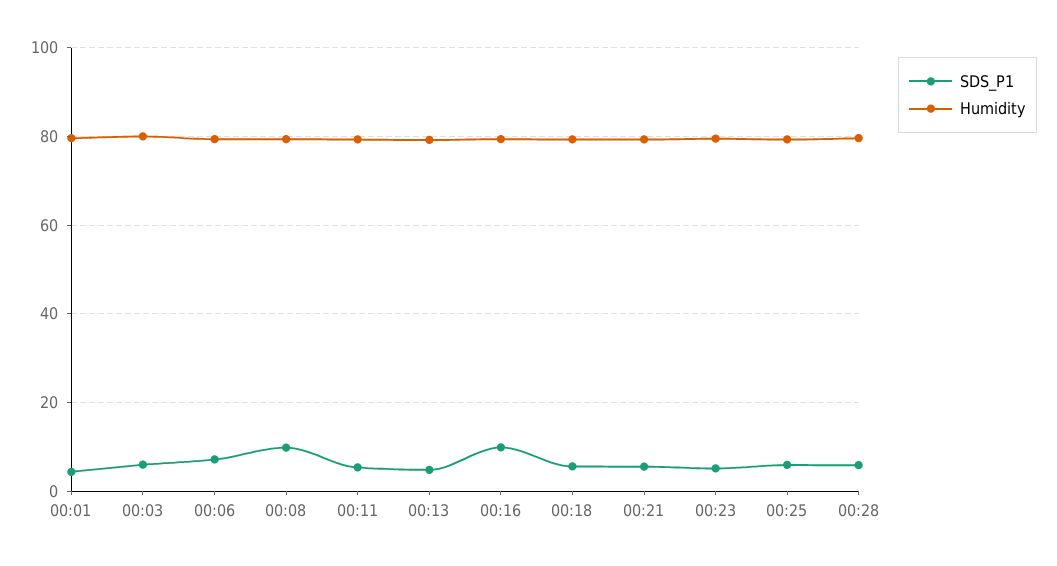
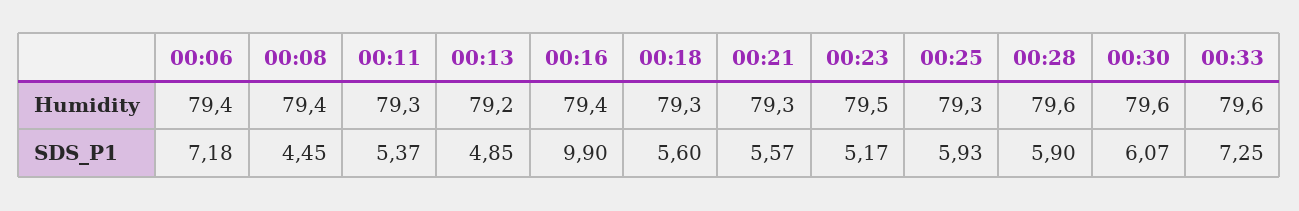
SDS_P1, 00:01: 4 -> none
Humidity, 00:01: 80 -> none
SDS_P1, 00:03: 6 -> none
Humidity, 00:03: 80 -> none
SDS_P1, 00:08: 10 -> 4.45
Humidity, 00:30: none -> 79.6
Humidity, 00:33: none -> 79.6
SDS_P1, 00:30: none -> 6.07
SDS_P1, 00:33: none -> 7.25

